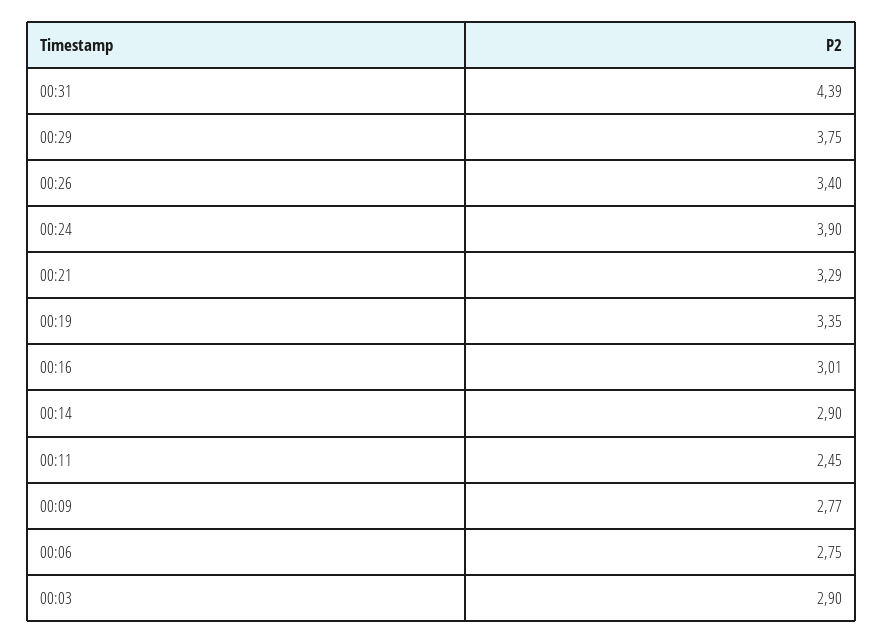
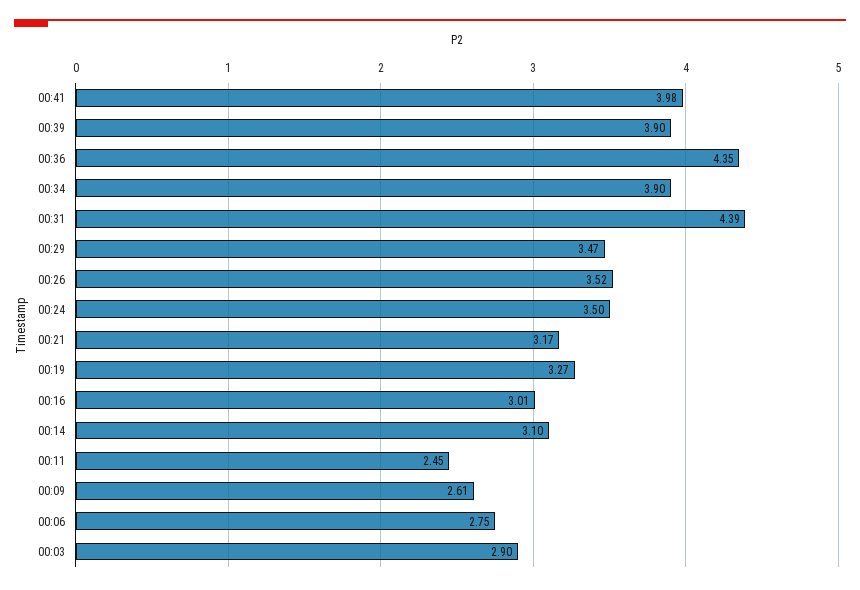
00:29: 3.75 -> 3.47
00:26: 3.4 -> 3.52
00:24: 3.9 -> 3.5
00:21: 3.29 -> 3.17
00:19: 3.35 -> 3.27
00:14: 2.9 -> 3.1
00:09: 2.77 -> 2.61
00:41: none -> 3.98
00:39: none -> 3.9
00:36: none -> 4.35
00:34: none -> 3.9

